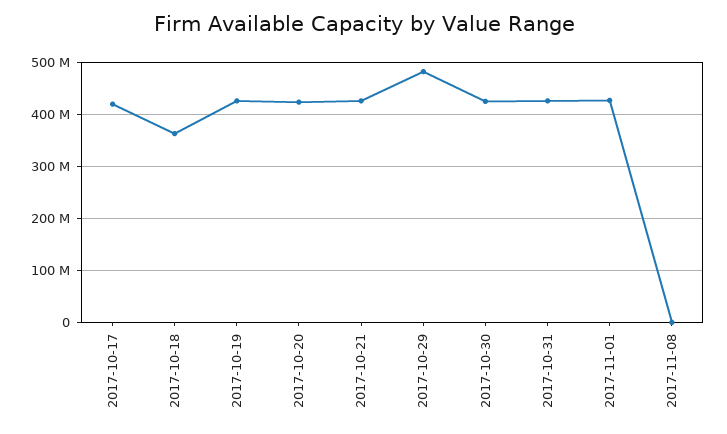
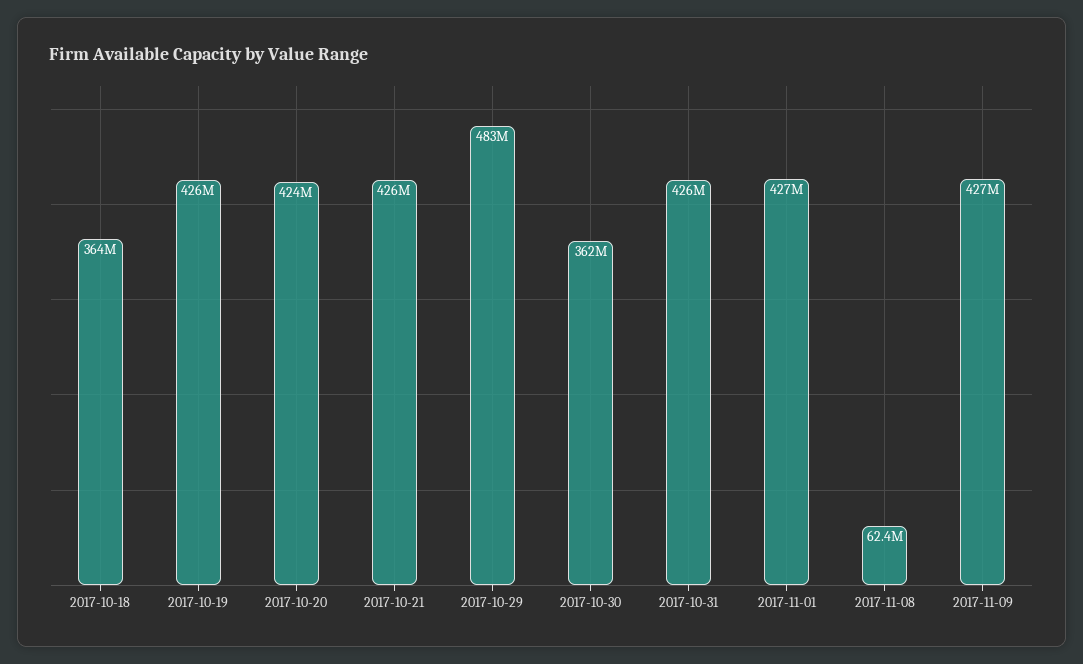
2017-10-17: 420000000 -> none
2017-10-30: 420000000 -> 362000000
2017-11-08: 0 -> 62400000
2017-11-09: none -> 427000000

